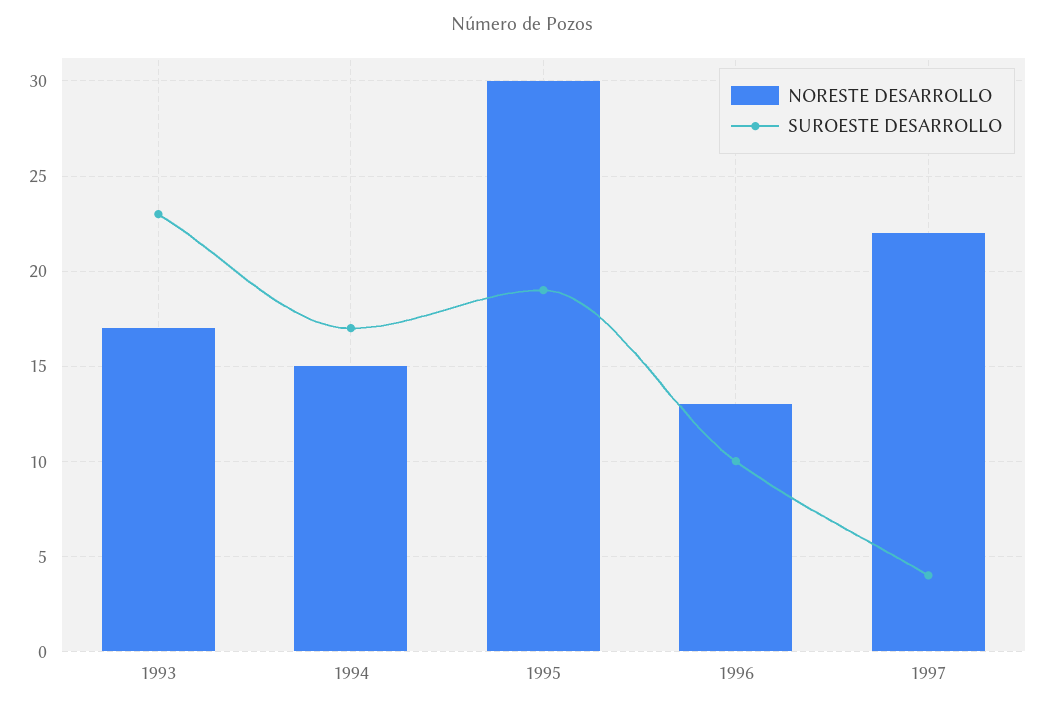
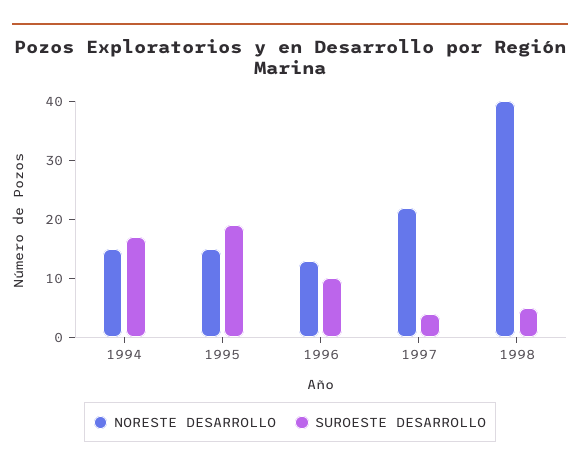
NORESTE DESARROLLO, 1993: 17 -> none
SUROESTE DESARROLLO, 1993: 23 -> none
NORESTE DESARROLLO, 1995: 30 -> 15
NORESTE DESARROLLO, 1998: none -> 40
SUROESTE DESARROLLO, 1998: none -> 5

